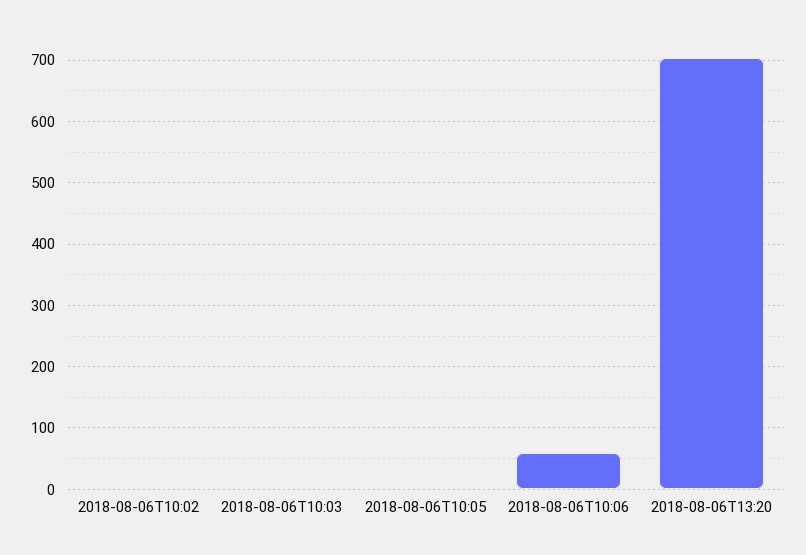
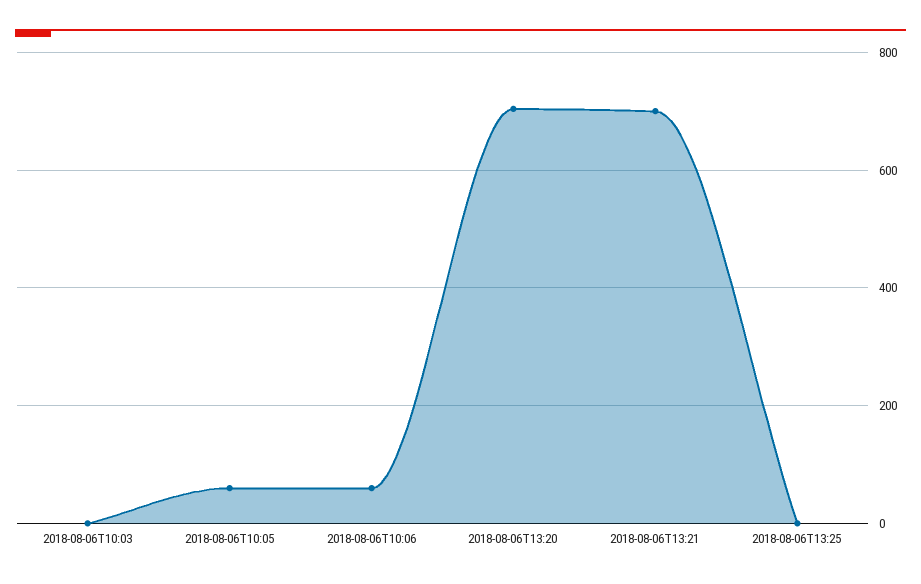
2018-08-06T10:02: 0 -> none
2018-08-06T10:05: 0 -> 60
2018-08-06T13:21: none -> 700
2018-08-06T13:25: none -> 0

